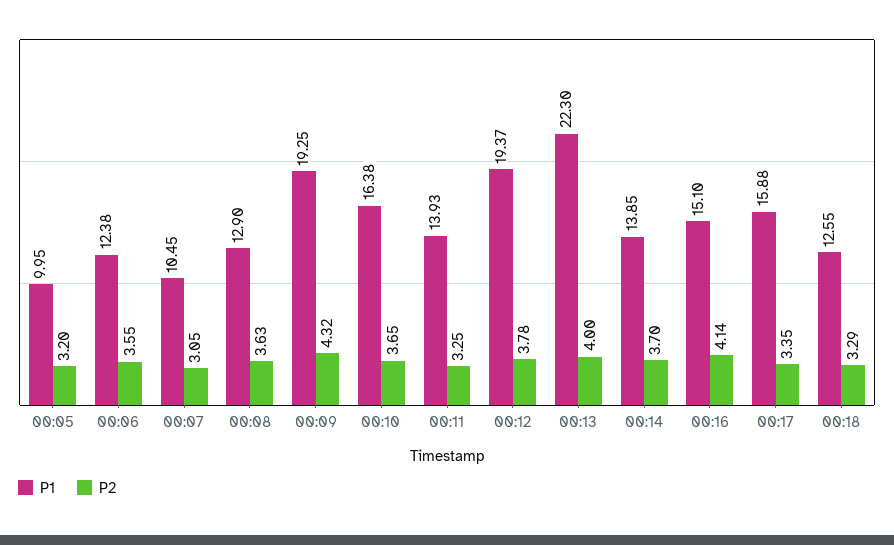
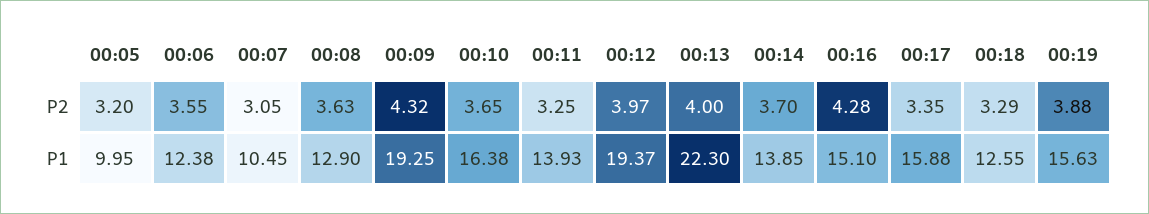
P2, 00:12: 3.78 -> 3.97
P2, 00:16: 4.14 -> 4.28
P2, 00:19: none -> 3.88
P1, 00:19: none -> 15.63

